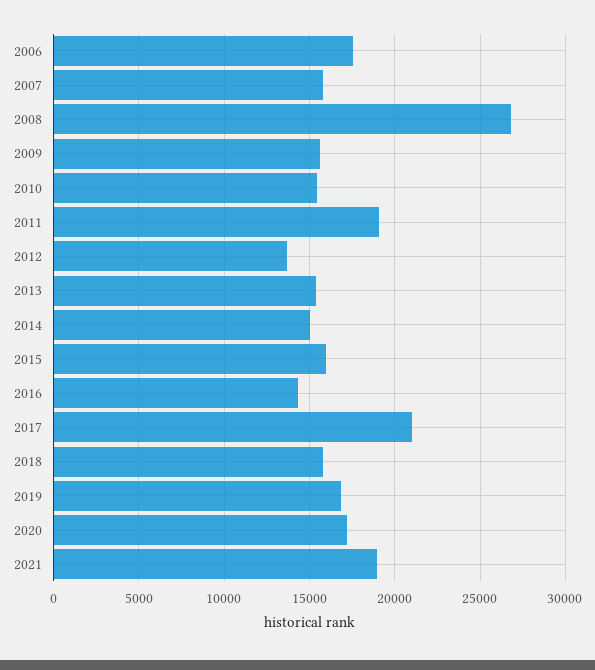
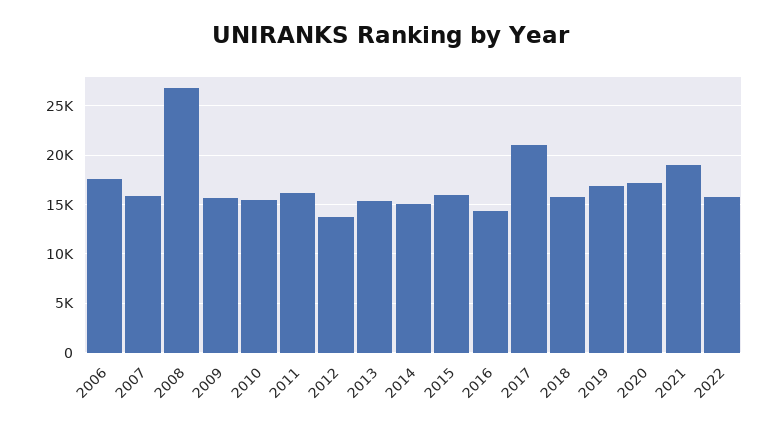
2011: 19000 -> 16000
2022: none -> 16000

